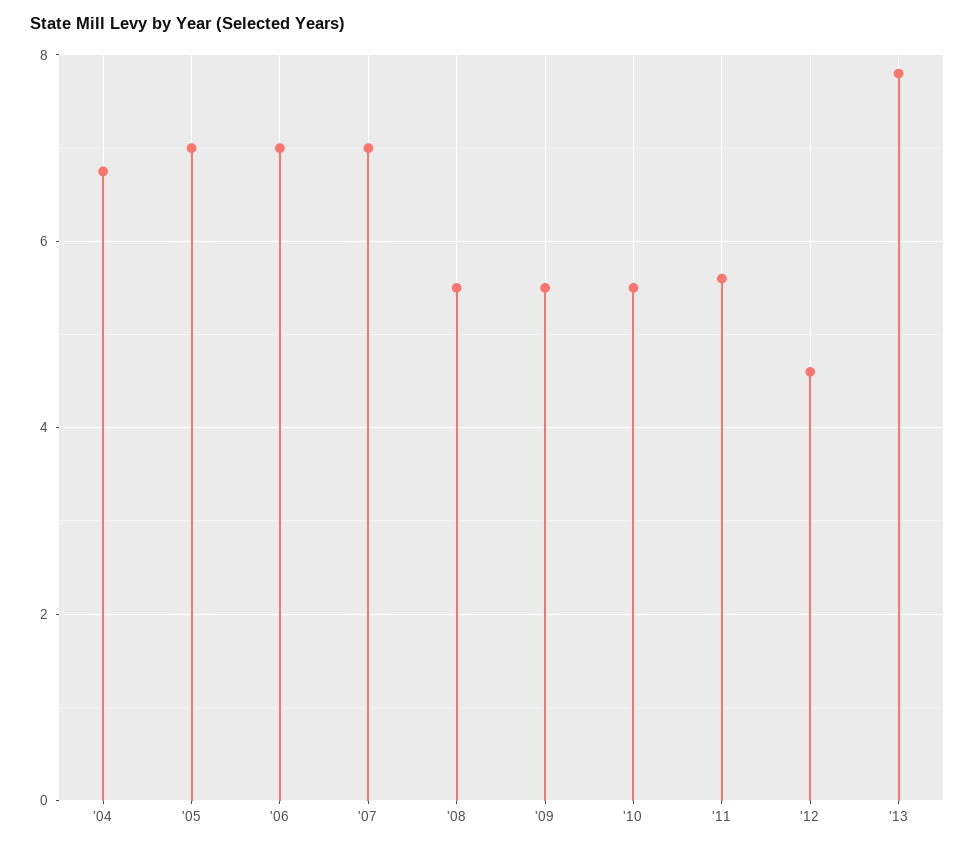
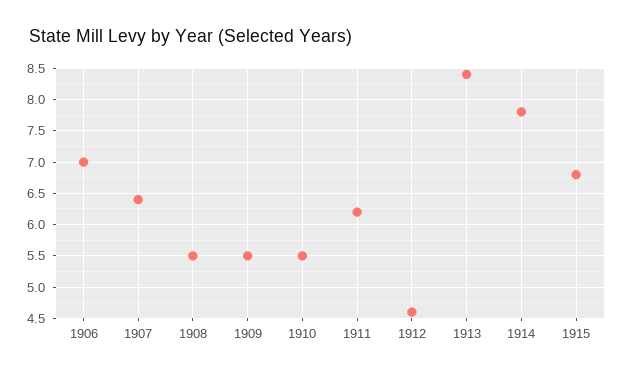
'04: 6.8 -> none
'05: 7 -> none
'07: 7 -> 6.4
'11: 5.6 -> 6.2
'13: 7.8 -> 8.4
1914: none -> 7.8
1915: none -> 6.8

